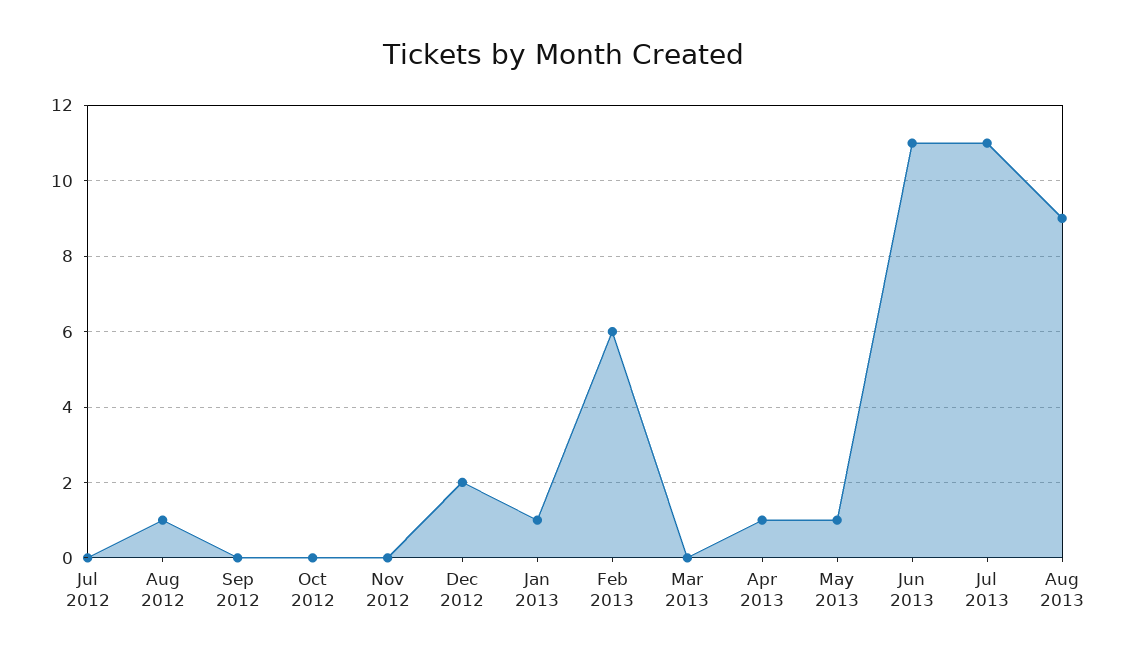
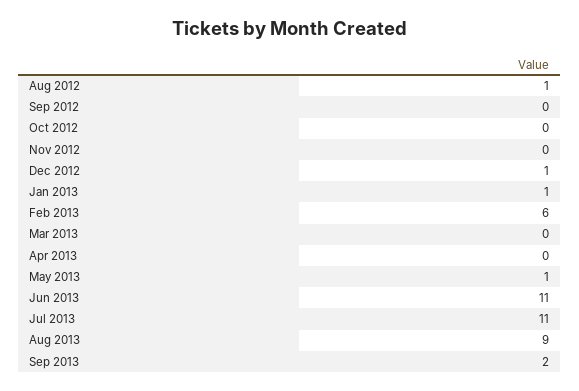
Jul 2012: 0 -> none
Dec 2012: 2 -> 1
Apr 2013: 1 -> 0
Sep 2013: none -> 2

